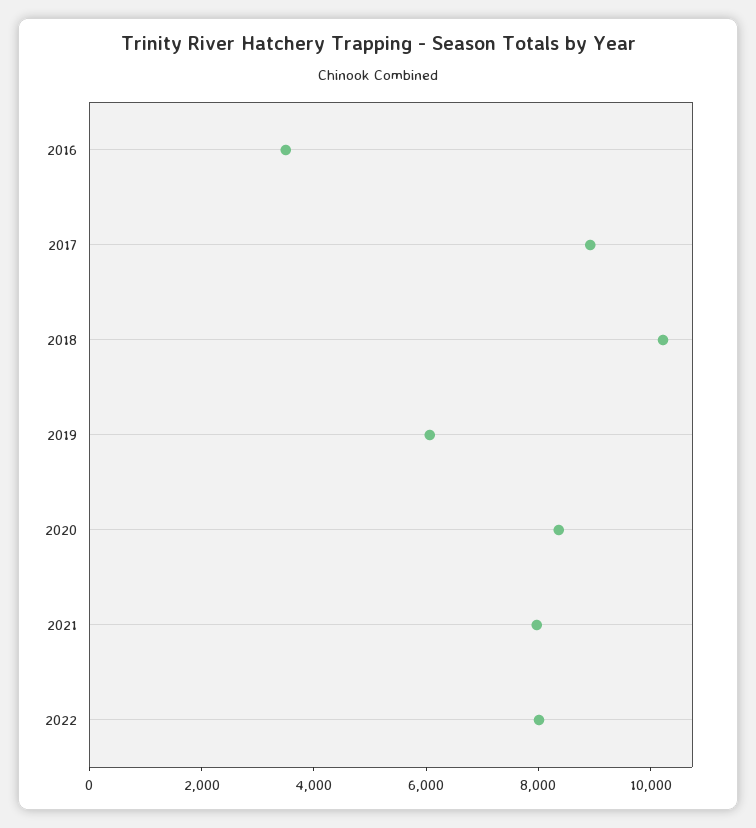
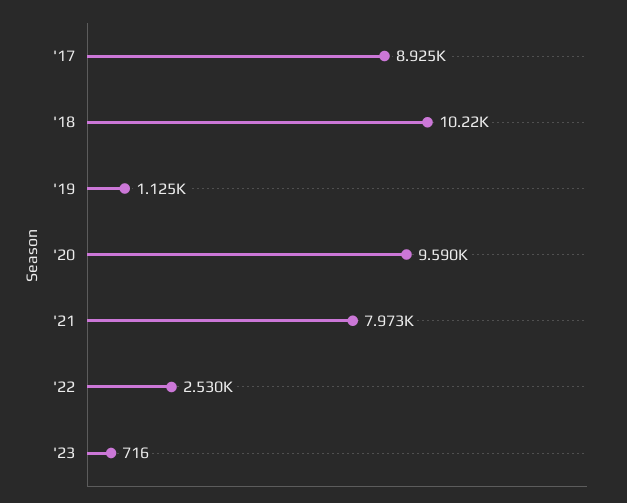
2016: 3500 -> none
2019: 6000 -> 1125
2020: 8500 -> 9590
2022: 8000 -> 2530
'23: none -> 716

